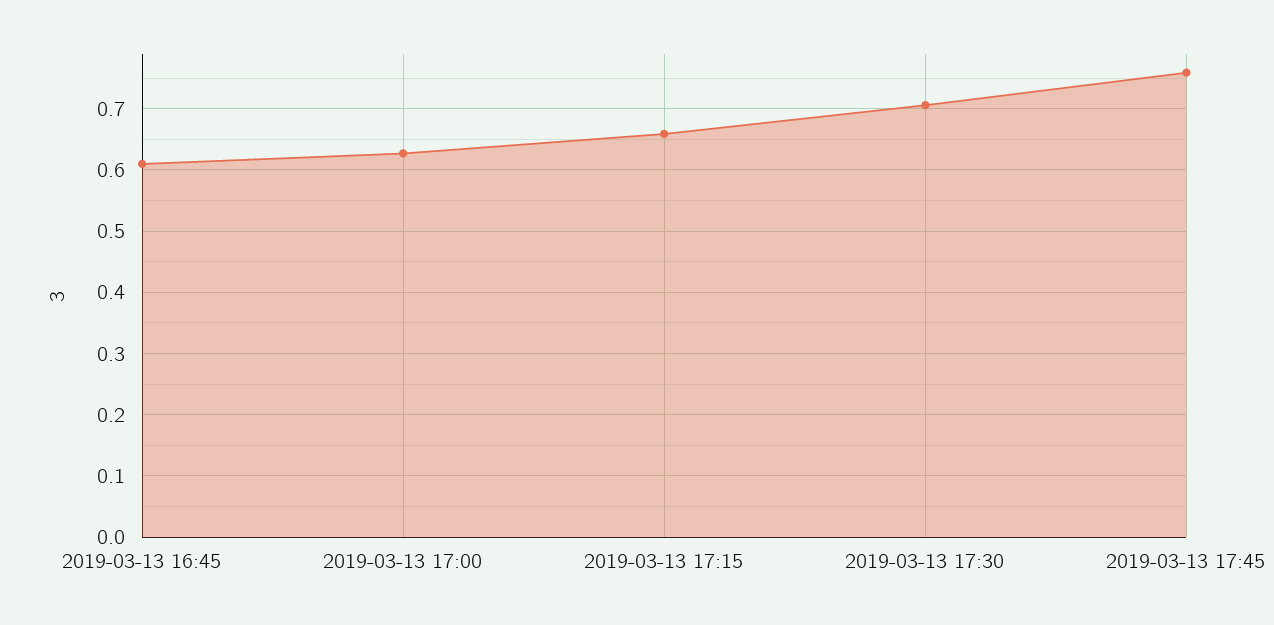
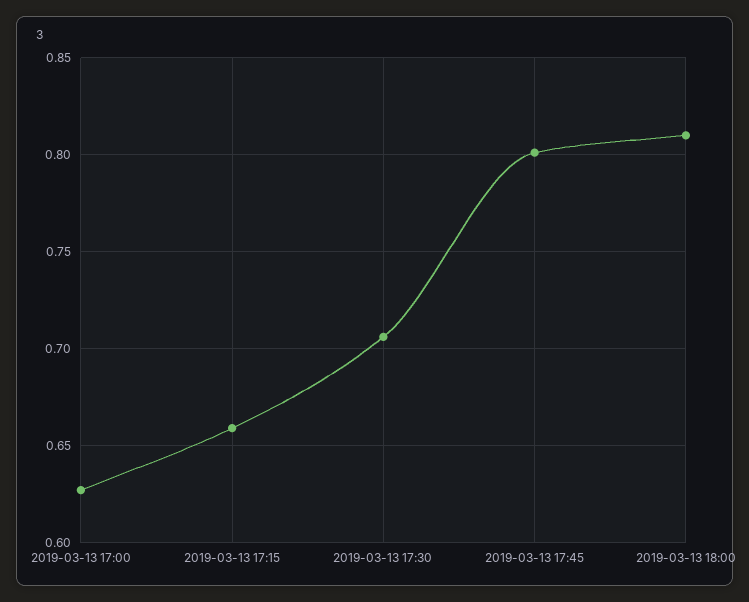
2019-03-13 16:45: 0.61 -> none
2019-03-13 17:45: 0.76 -> 0.8
2019-03-13 18:00: none -> 0.81

